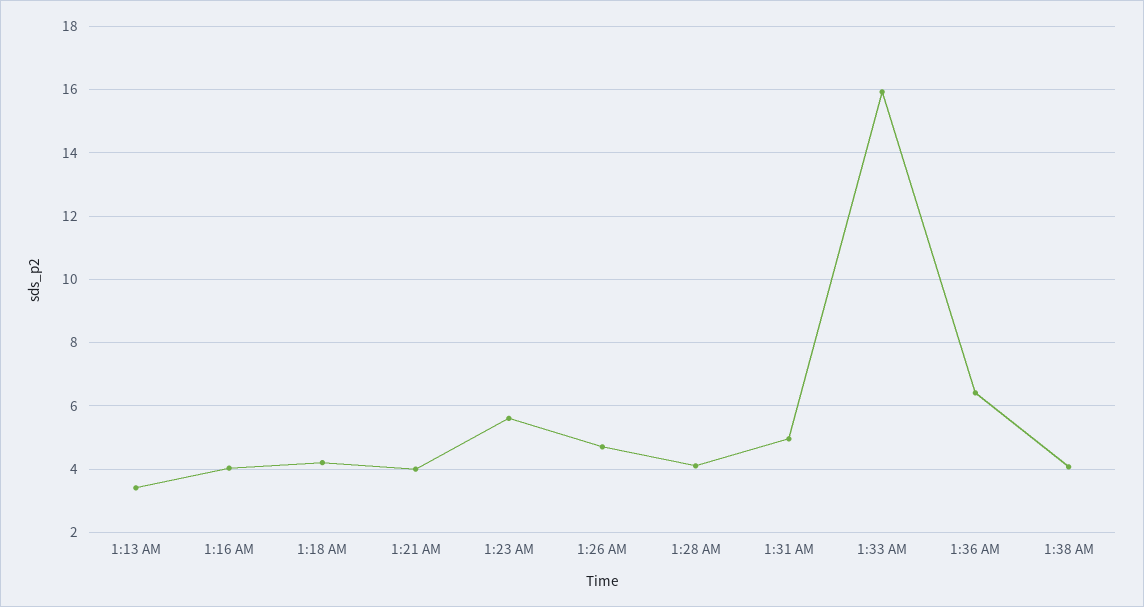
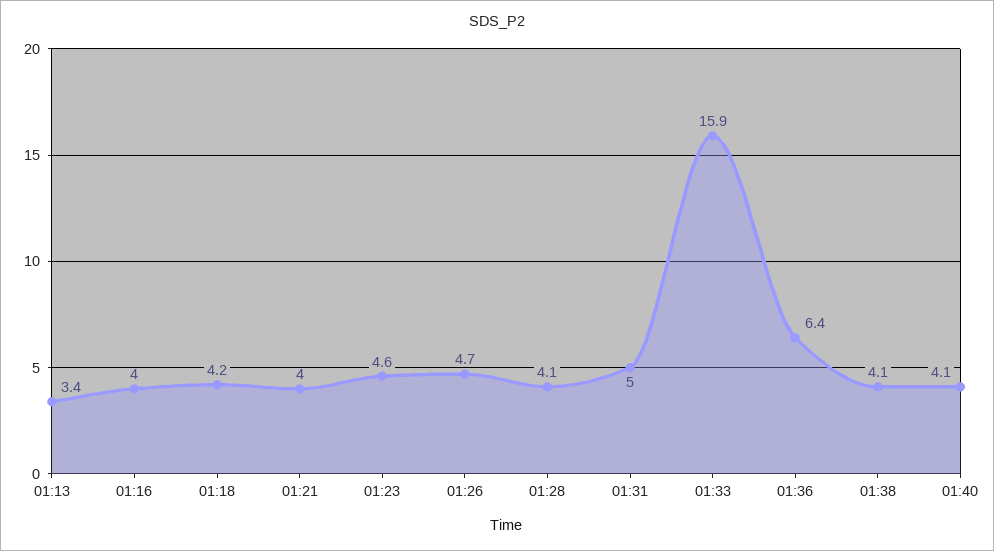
1:23 AM: 5.6 -> 4.6
01:40: none -> 4.1

